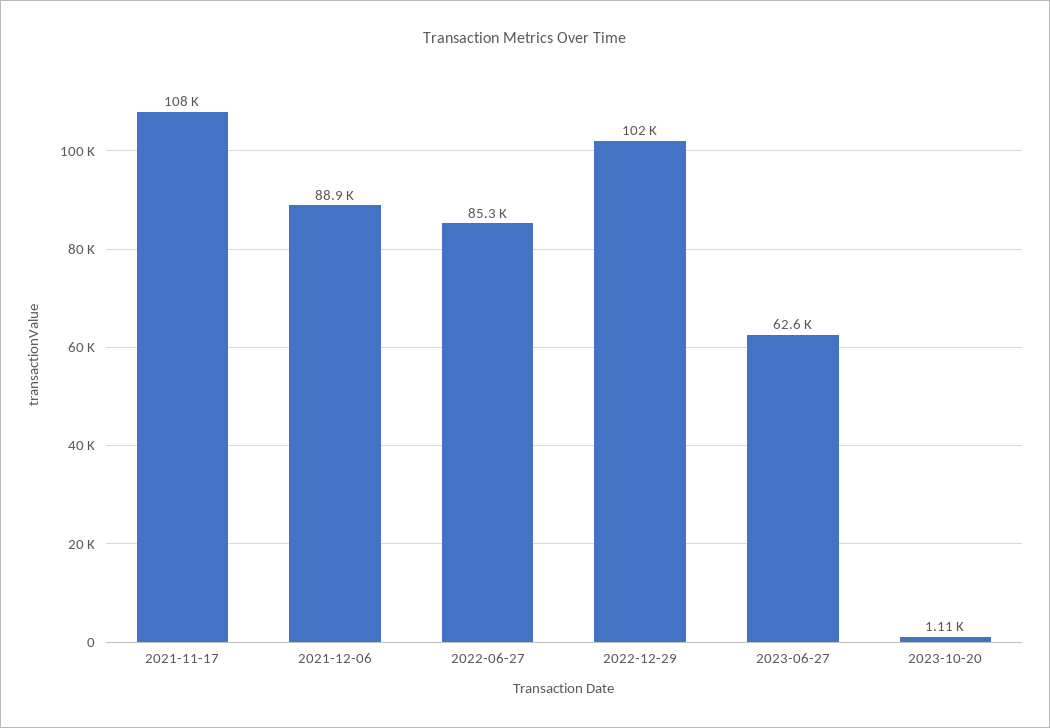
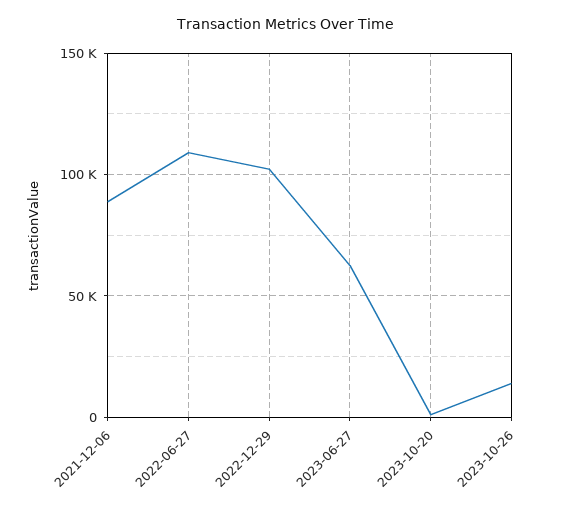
2021-11-17: 108000 -> none
2022-06-27: 85300 -> 110000
2023-10-26: none -> 15000

